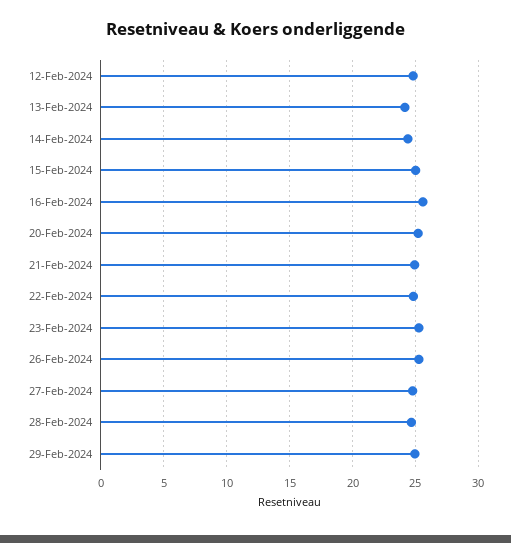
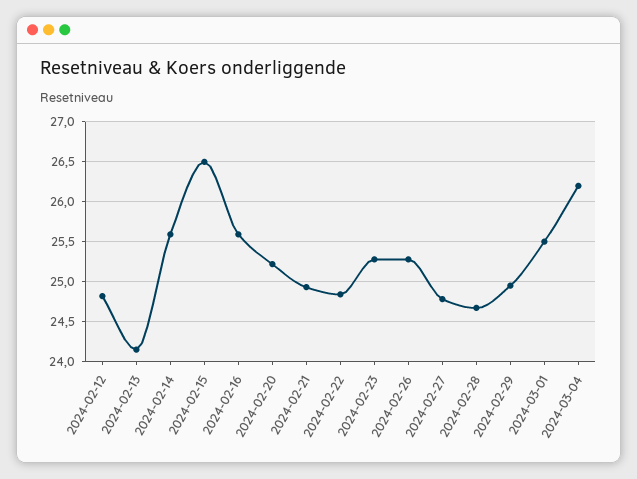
14-Feb-2024: 24.5 -> 25.6
15-Feb-2024: 25 -> 26.5
2024-03-01: none -> 25.5
2024-03-04: none -> 26.2

